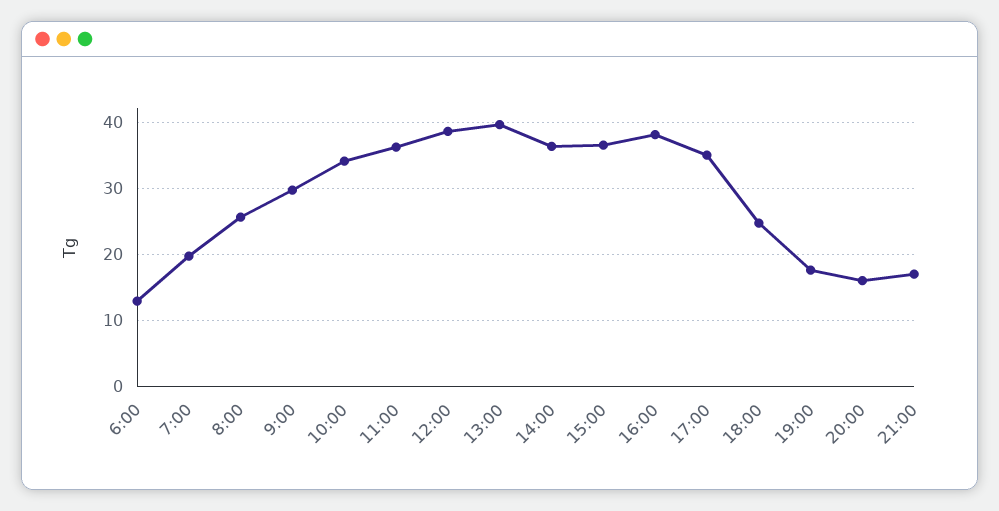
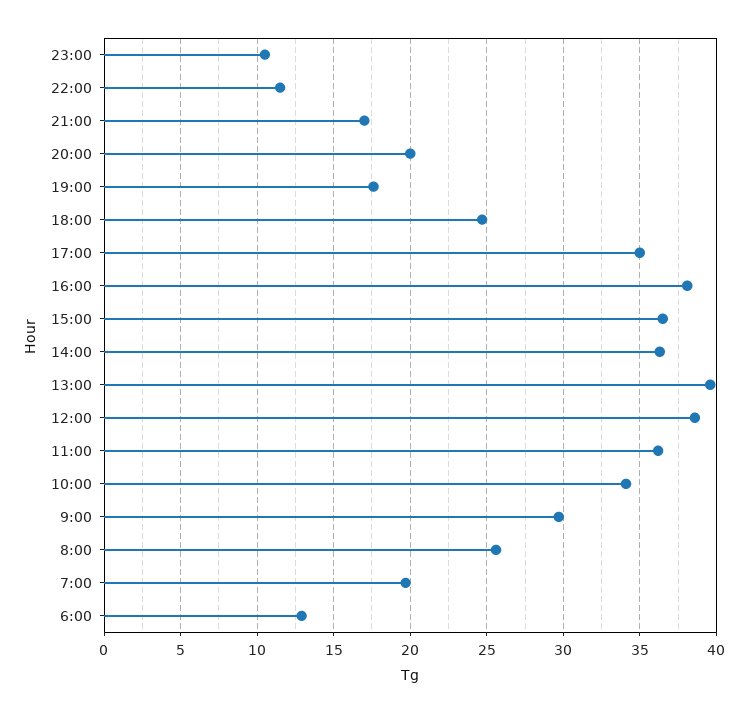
20:00: 16 -> 20
23:00: none -> 10.5
22:00: none -> 11.5

